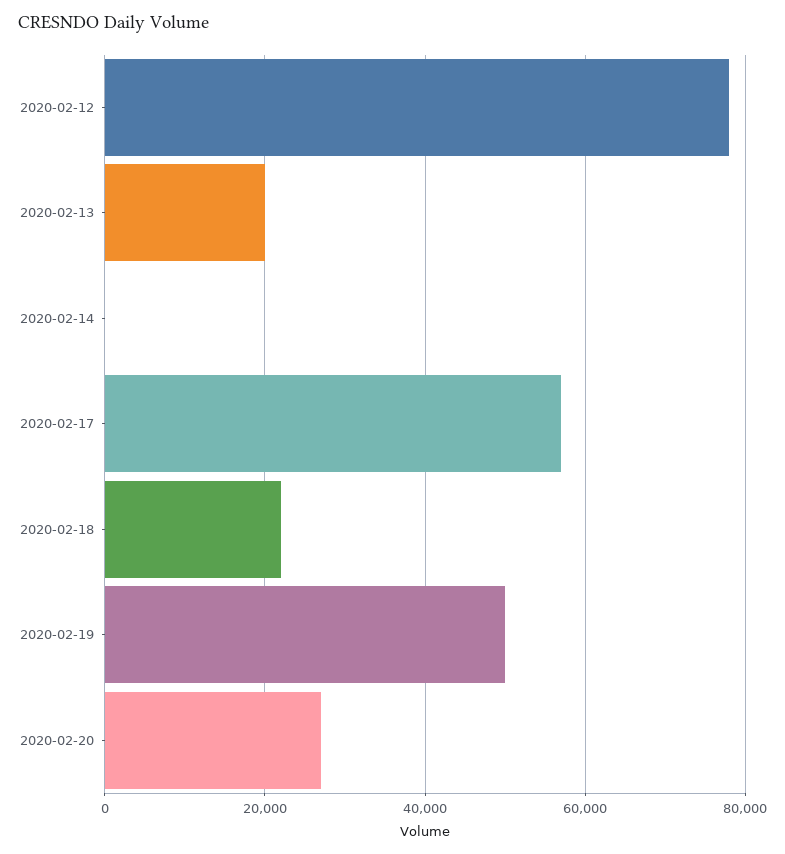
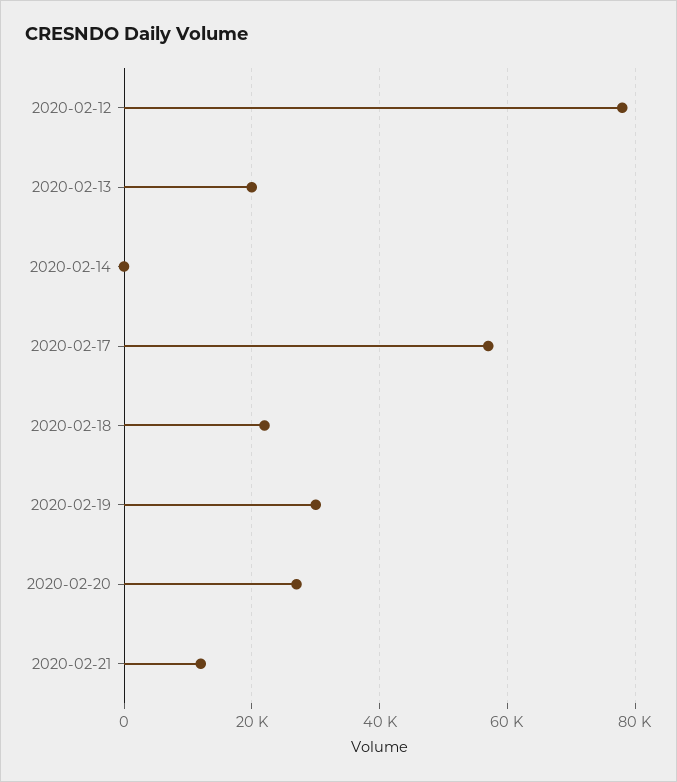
2020-02-19: 50000 -> 30000
2020-02-21: none -> 12000

